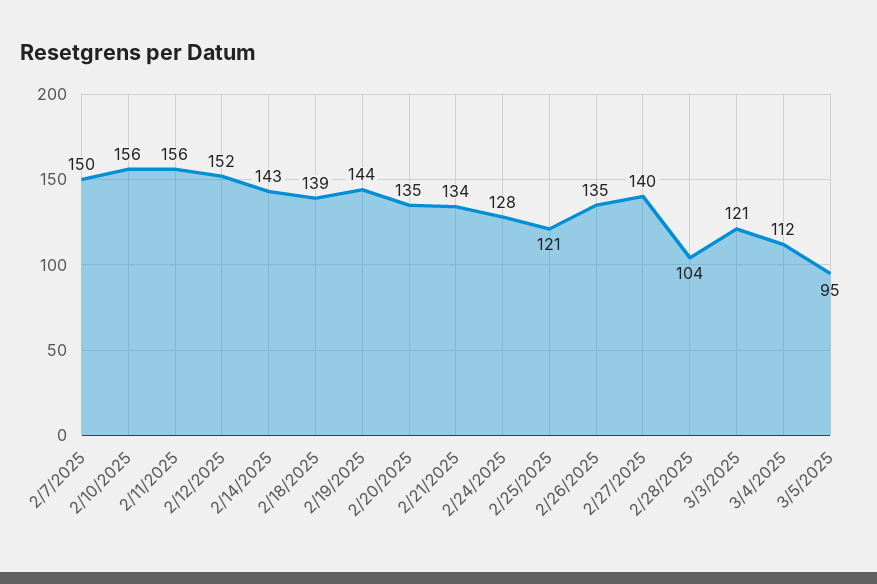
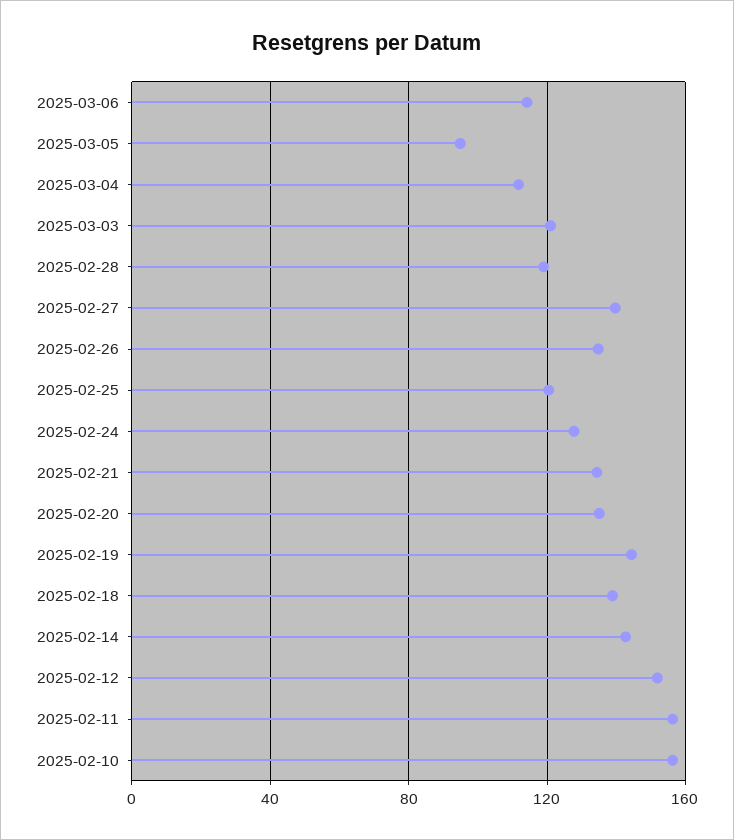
2/7/2025: 150 -> none
2/28/2025: 104 -> 120
2025-03-06: none -> 115

